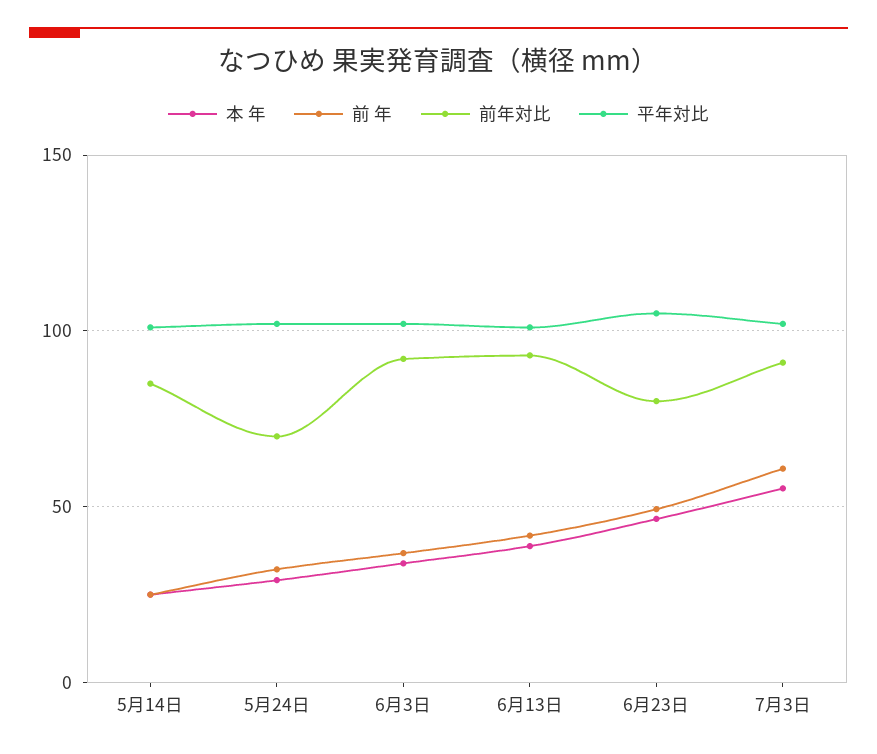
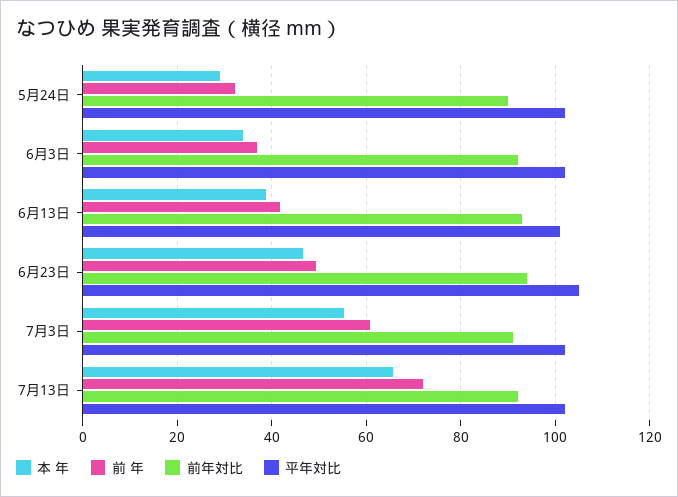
本 年, 5月14日: 25 -> none
前 年, 5月14日: 25 -> none
前年対比, 5月14日: 85 -> none
平年対比, 5月14日: 100 -> none
前年対比, 5月24日: 70 -> 90
前年対比, 6月23日: 80 -> 94
本 年, 7月13日: none -> 66
前 年, 7月13日: none -> 72
前年対比, 7月13日: none -> 92
平年対比, 7月13日: none -> 102

